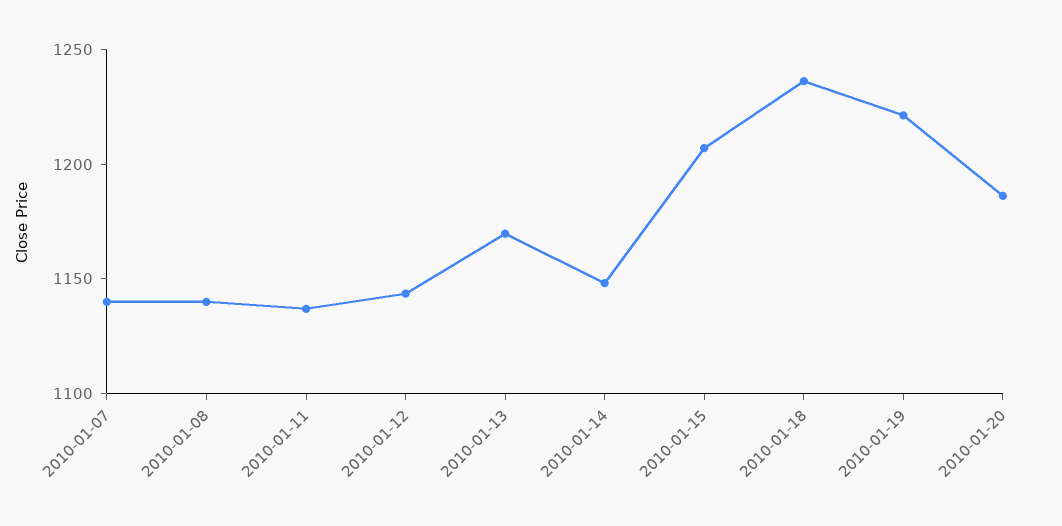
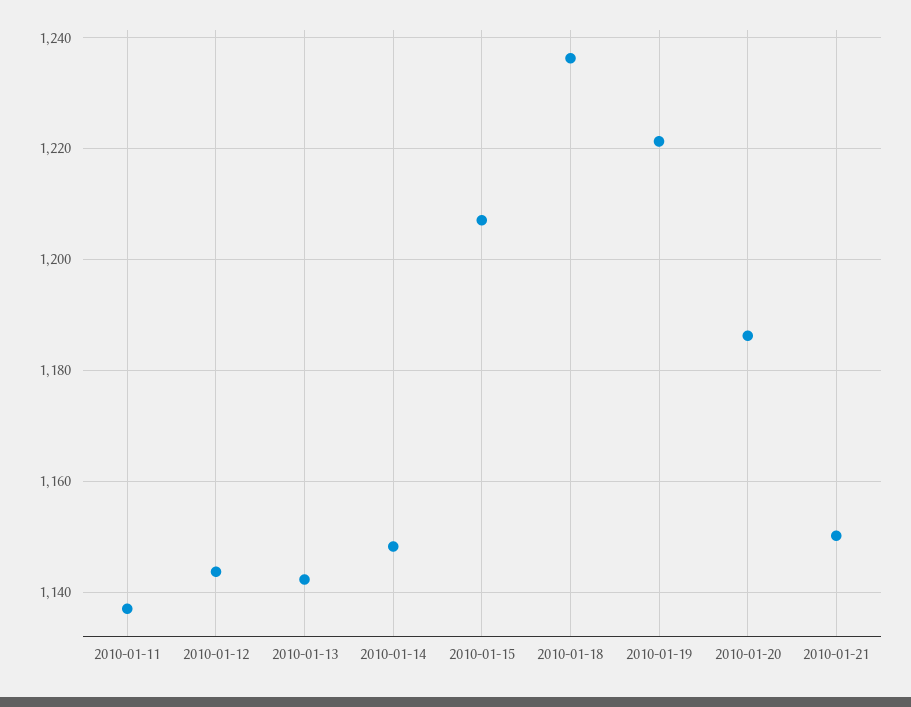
2010-01-07: 1140 -> none
2010-01-08: 1140 -> none
2010-01-13: 1170 -> 1142
2010-01-21: none -> 1150

